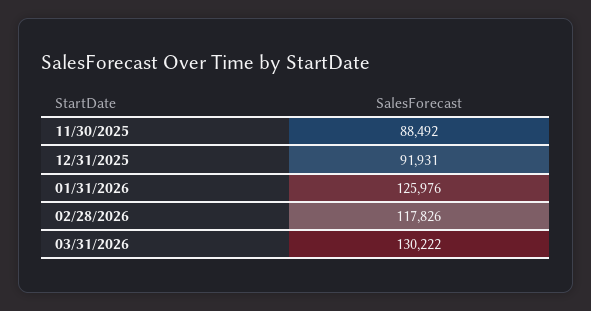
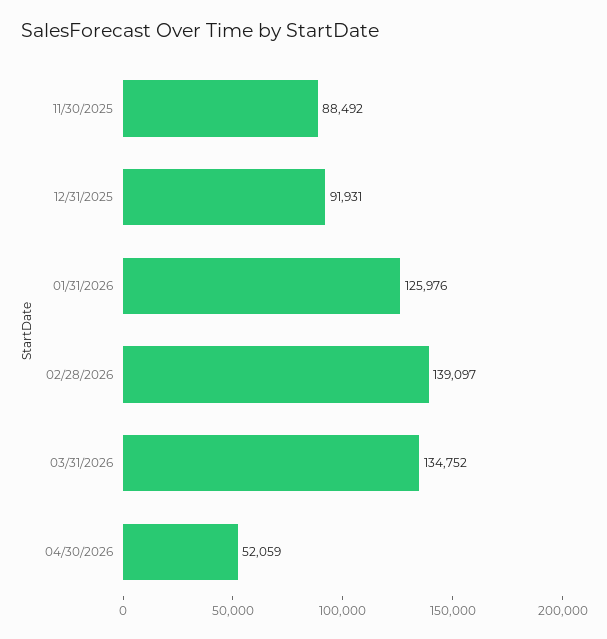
02/28/2026: 117826 -> 139097
03/31/2026: 130222 -> 134752
04/30/2026: none -> 52059

